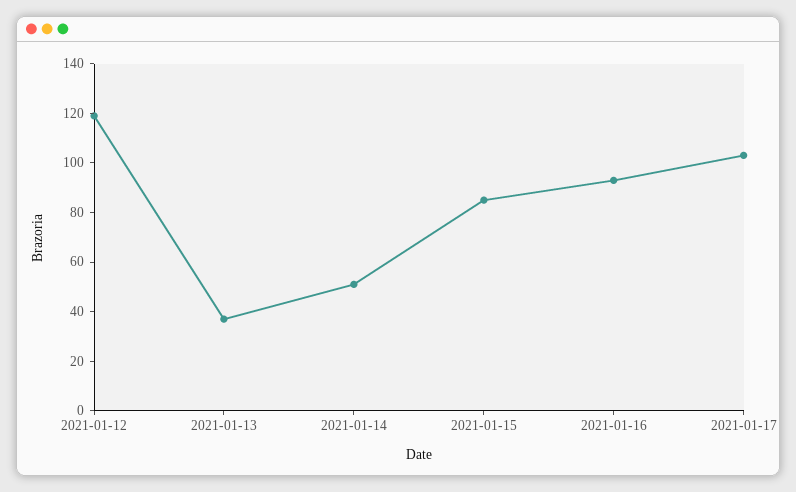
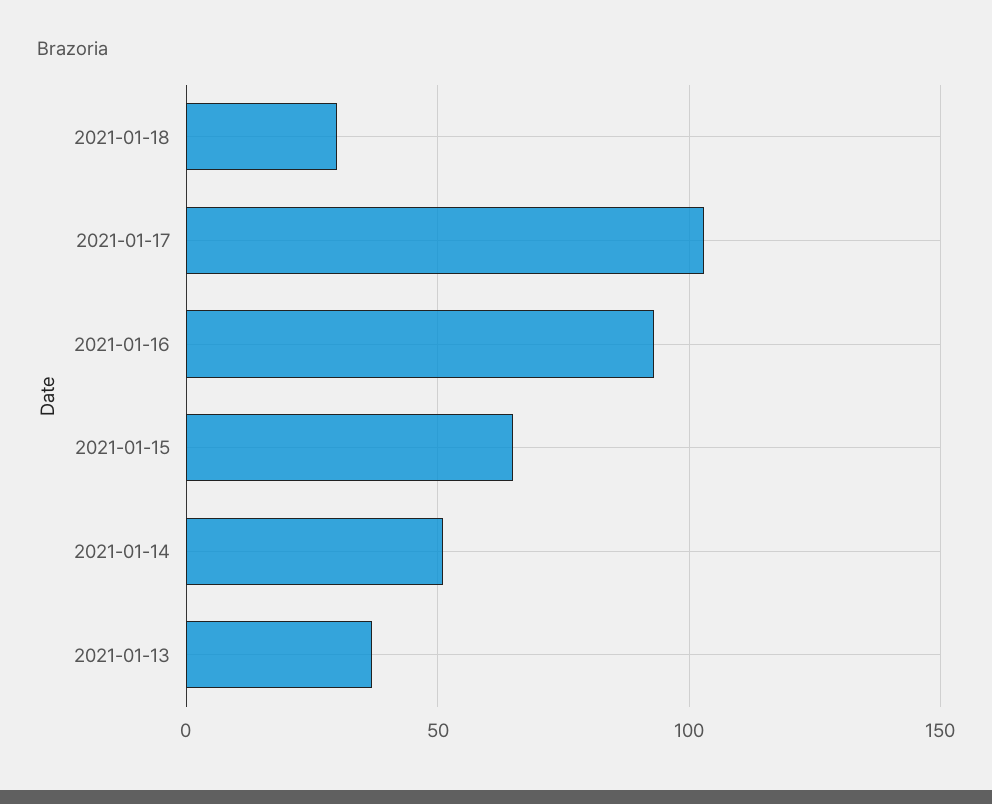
2021-01-12: 120 -> none
2021-01-15: 85 -> 65
2021-01-18: none -> 30

